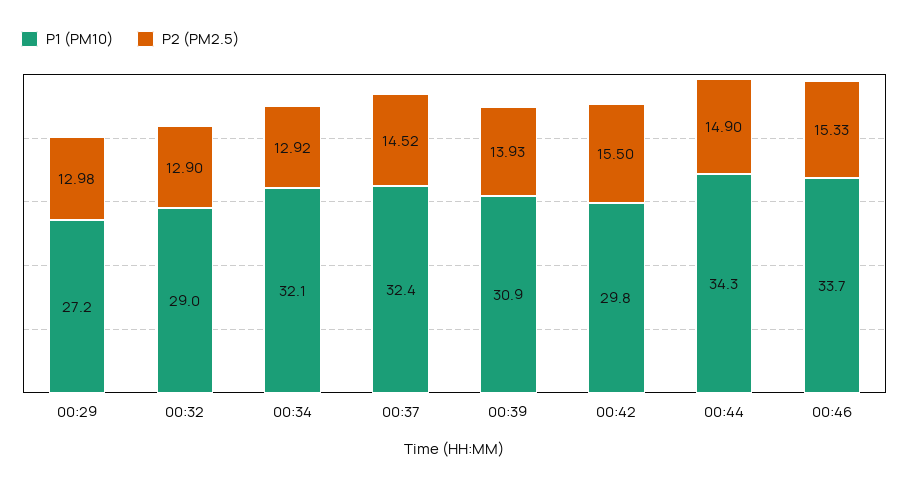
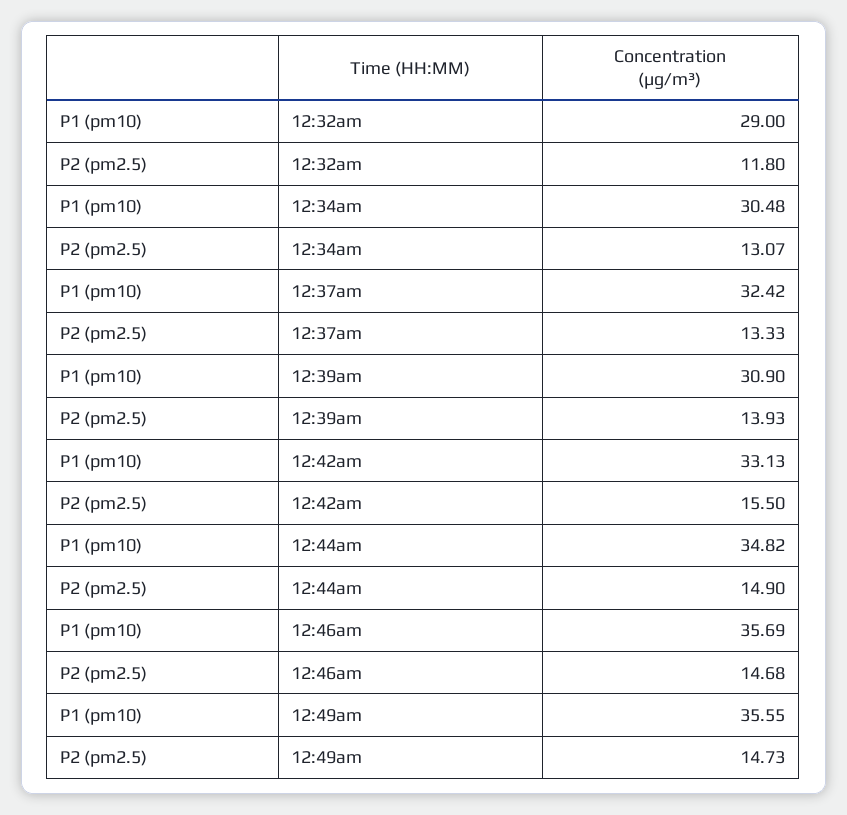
P1 (PM10), 00:29: 27.2 -> none
P2 (PM2.5), 00:29: 12.98 -> none
P2 (PM2.5), 00:32: 12.9 -> 11.8
P1 (PM10), 00:34: 32.1 -> 30.48
P2 (PM2.5), 00:34: 12.92 -> 13.07
P2 (PM2.5), 00:37: 14.52 -> 13.33
P1 (PM10), 00:42: 29.8 -> 33.13
P1 (PM10), 00:44: 34.3 -> 34.82
P1 (PM10), 00:46: 33.7 -> 35.69
P2 (PM2.5), 00:46: 15.33 -> 14.68
P1 (PM10), 12:49am: none -> 35.55
P2 (PM2.5), 12:49am: none -> 14.73

